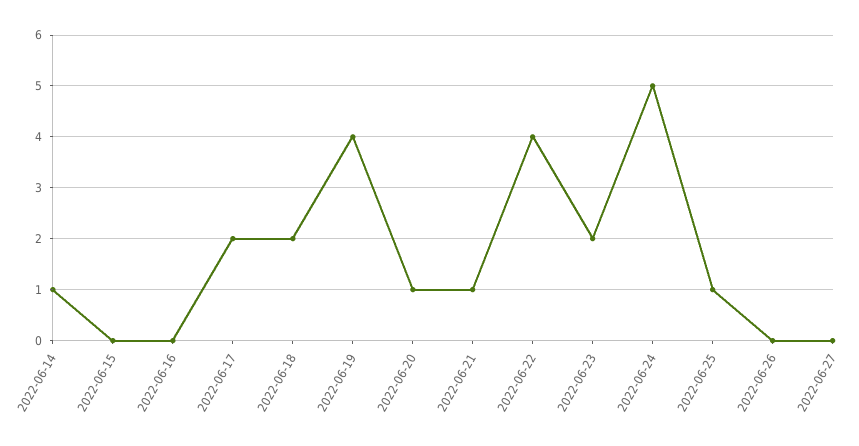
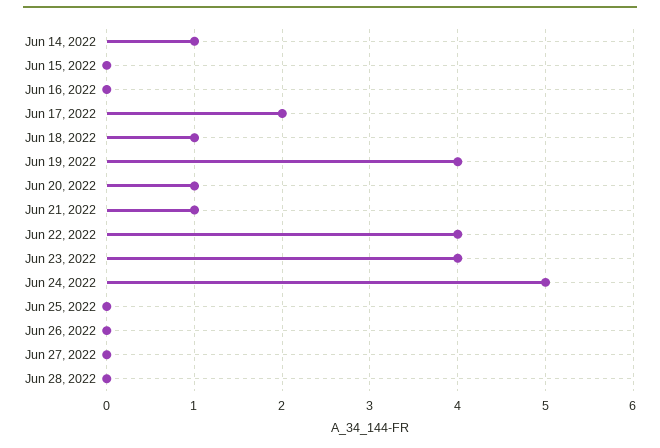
2022-06-18: 2 -> 1
2022-06-23: 2 -> 4
2022-06-25: 1 -> 0
Jun 28, 2022: none -> 0

